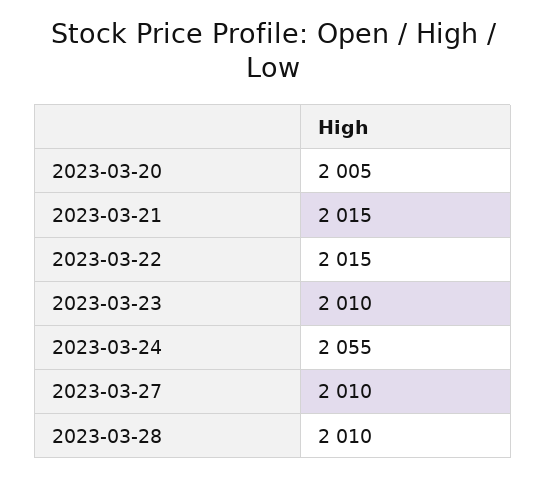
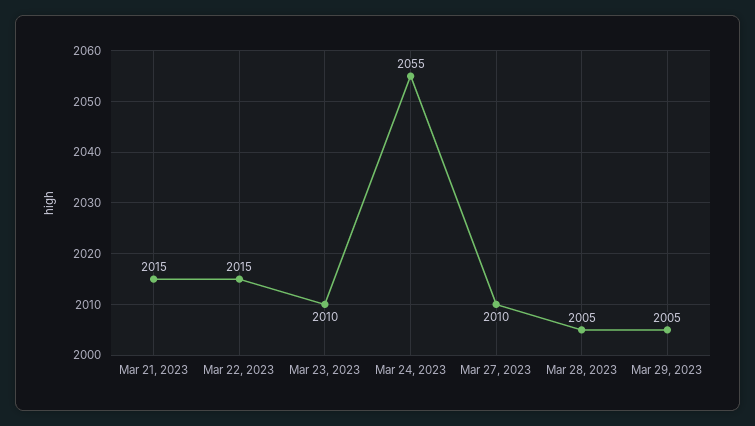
2023-03-20: 2005 -> none
2023-03-28: 2010 -> 2005
Mar 29, 2023: none -> 2005

